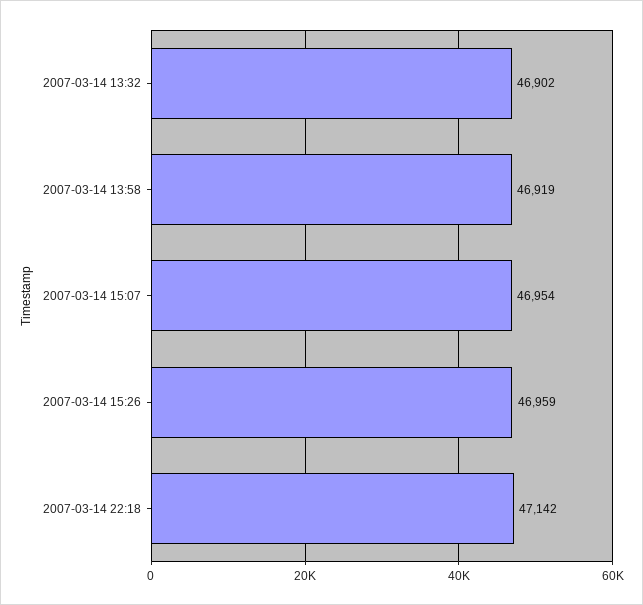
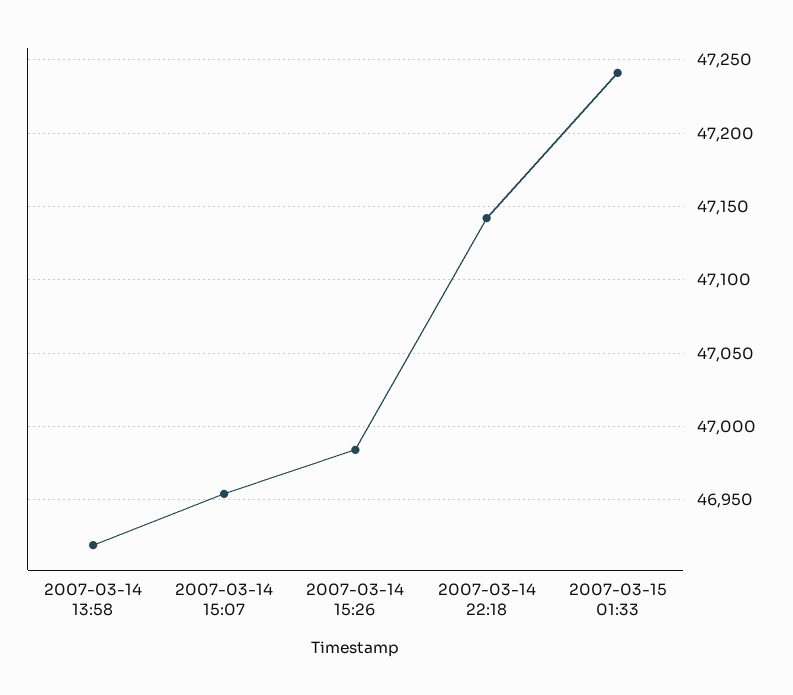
2007-03-14 13:32: 46902 -> none
2007-03-14 15:26: 46959 -> 46985
2007-03-15 01:33: none -> 47240

